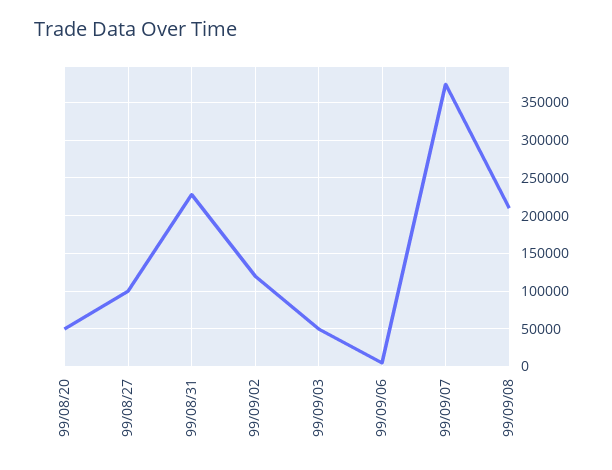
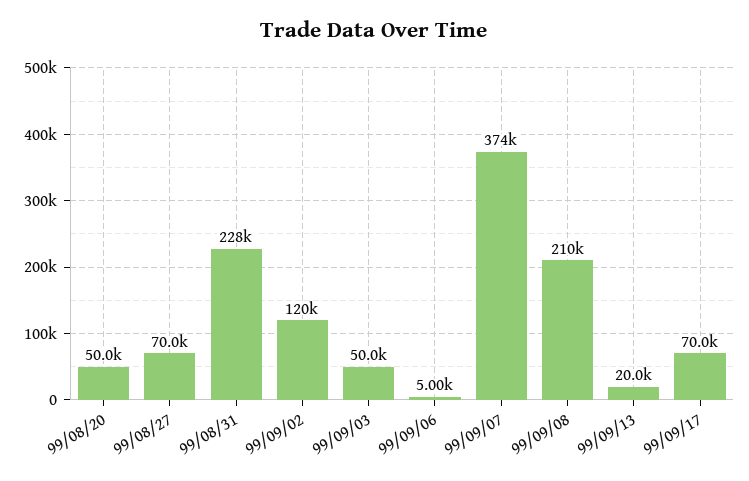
99/08/27: 100000 -> 70000
99/09/13: none -> 20000
99/09/17: none -> 70000

